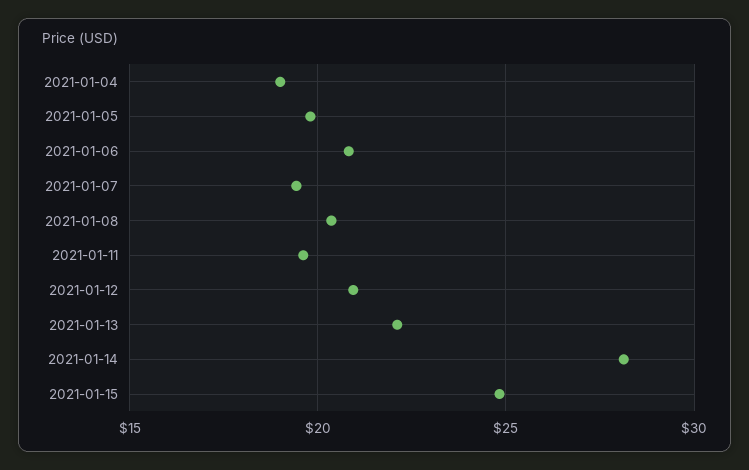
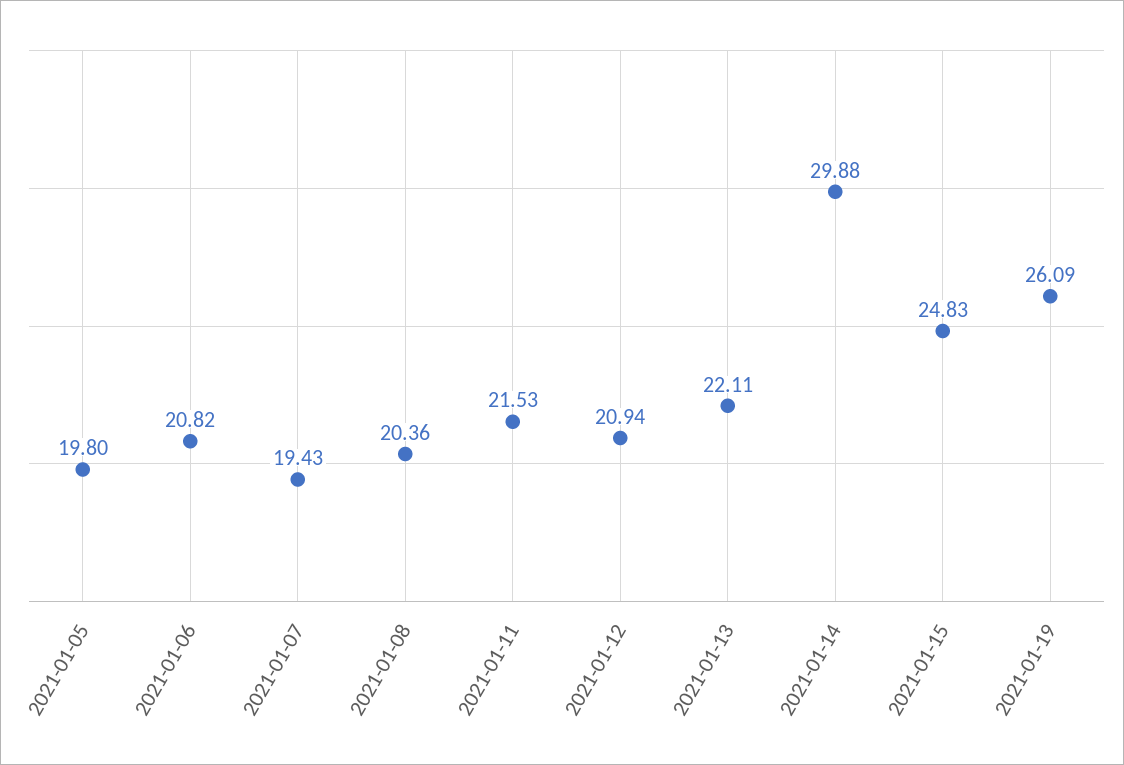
2021-01-04: 19 -> none
2021-01-11: 19.5 -> 21.53
2021-01-14: 28 -> 29.88
2021-01-19: none -> 26.09

